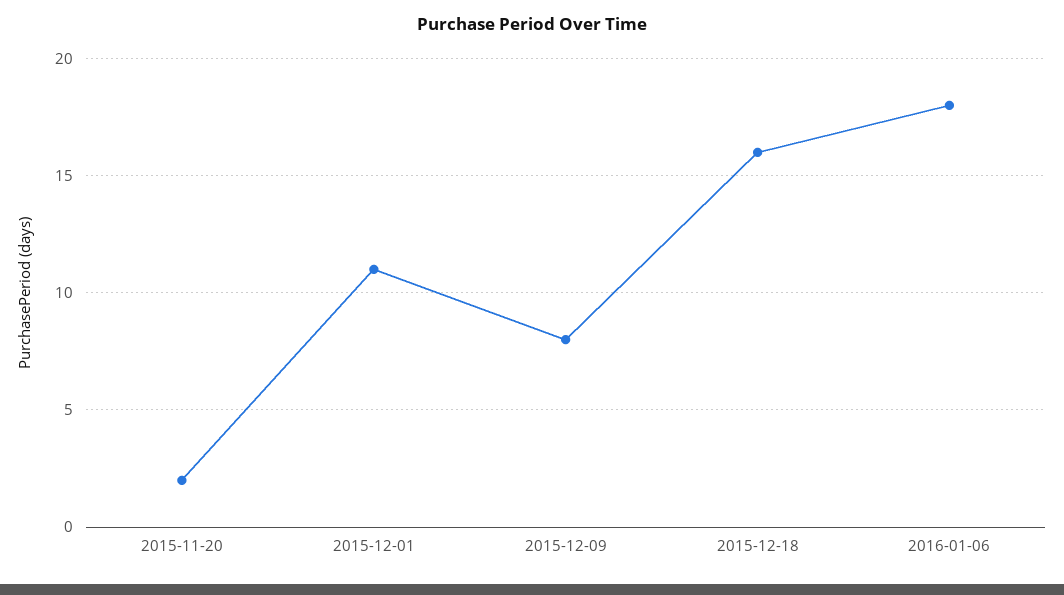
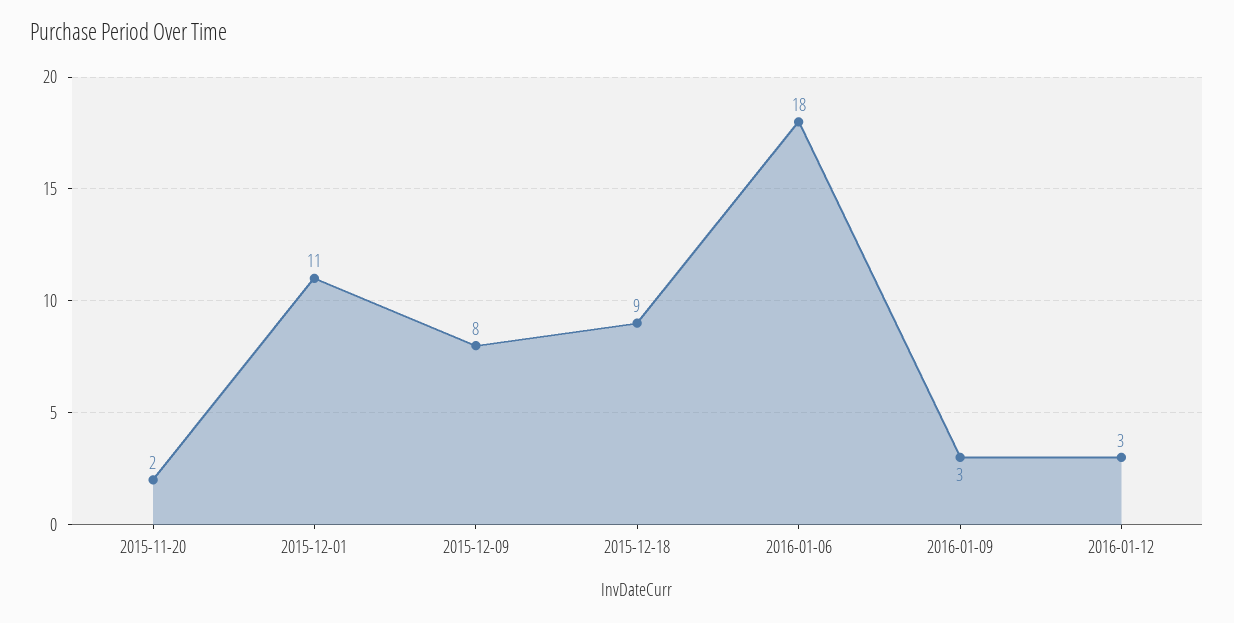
2015-12-18: 16 -> 9
2016-01-09: none -> 3
2016-01-12: none -> 3

